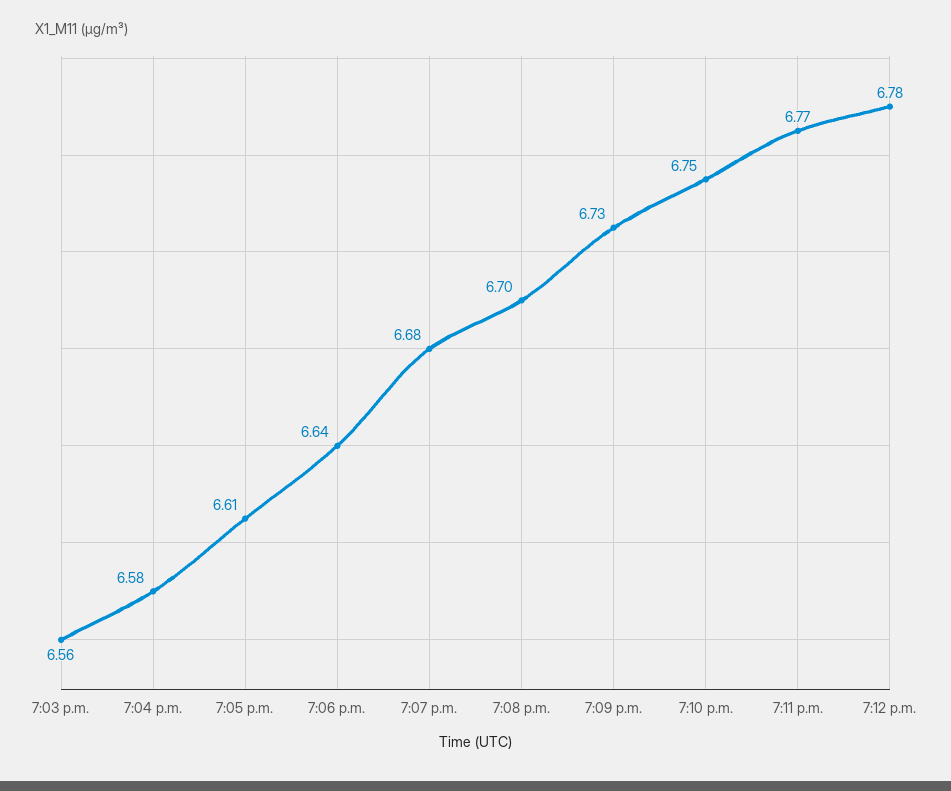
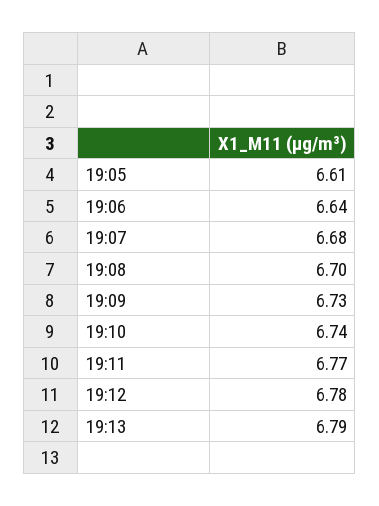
7:03 p.m.: 6.56 -> none
7:04 p.m.: 6.58 -> none
7:10 p.m.: 6.75 -> 6.74
19:13: none -> 6.79

